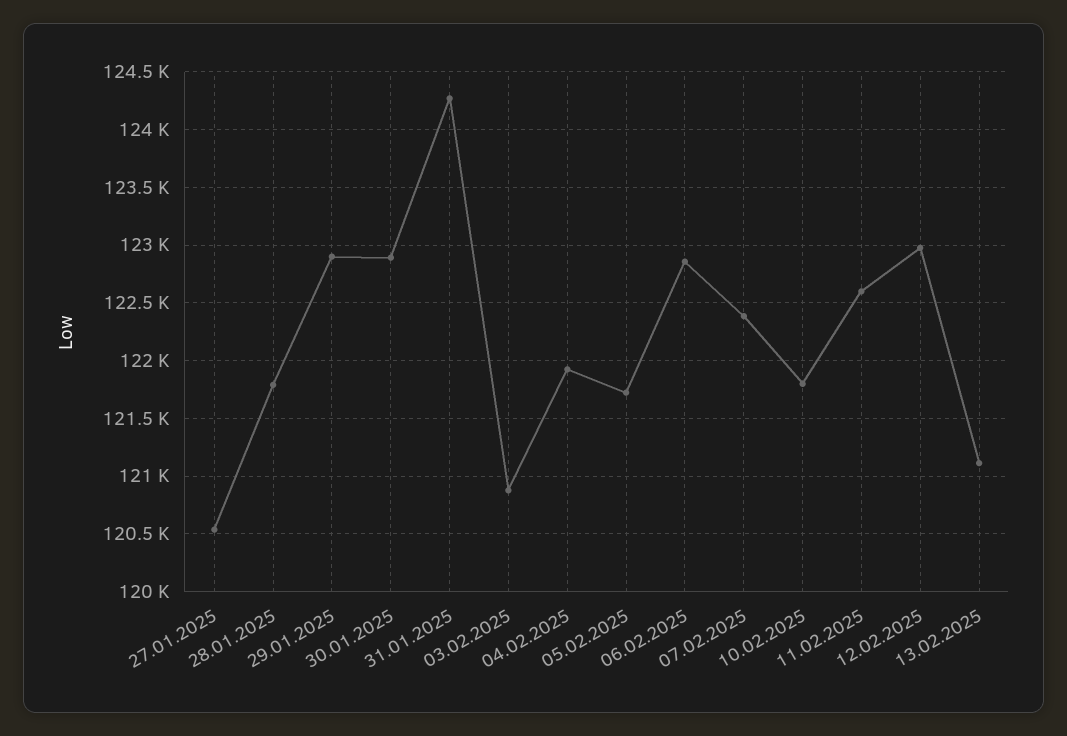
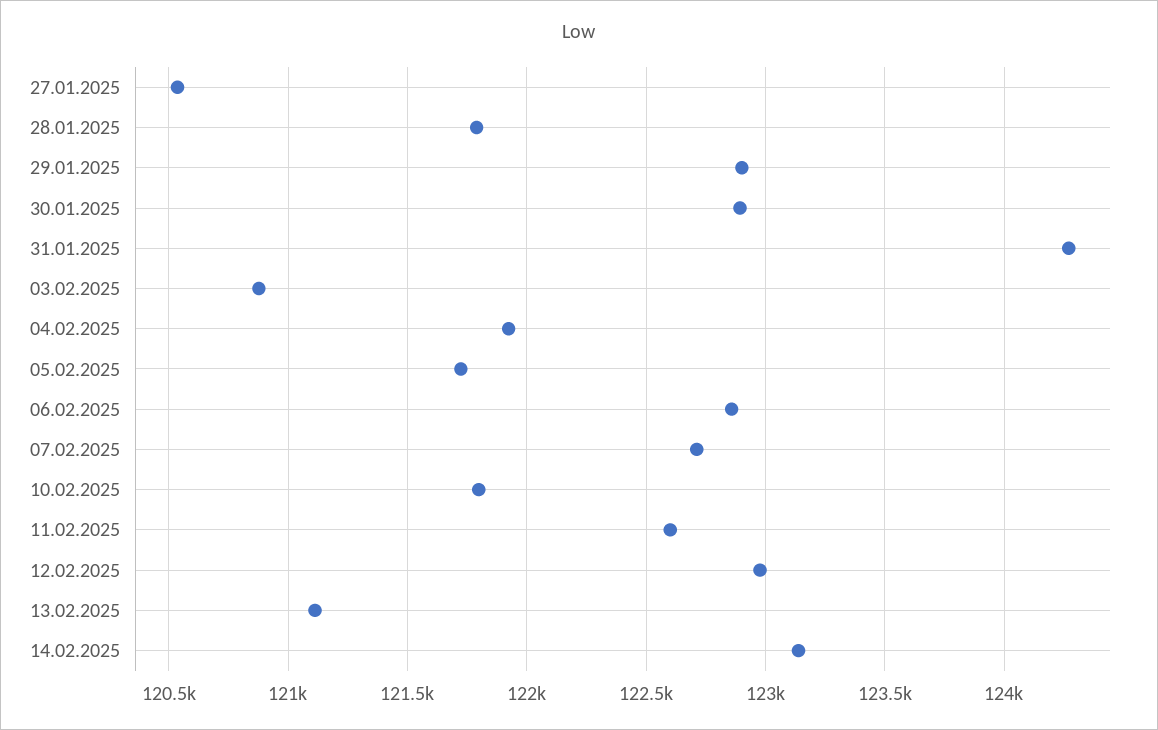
07.02.2025: 122400 -> 122700
14.02.2025: none -> 123150

